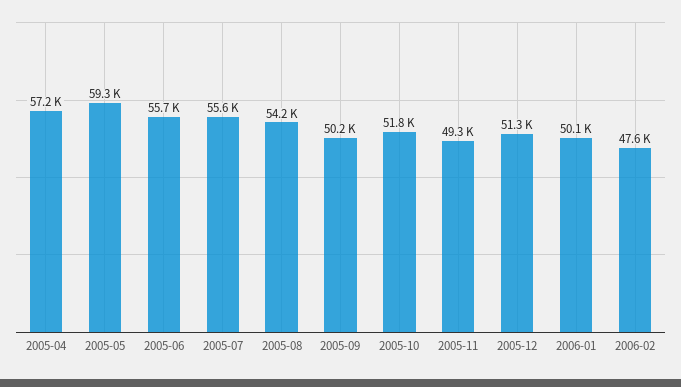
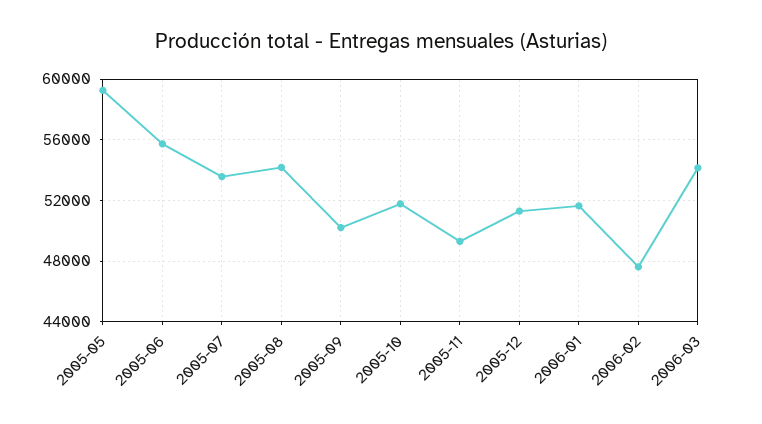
2005-04: 57200 -> none
2005-07: 55600 -> 53500
2006-01: 50100 -> 51500
2006-03: none -> 54000

